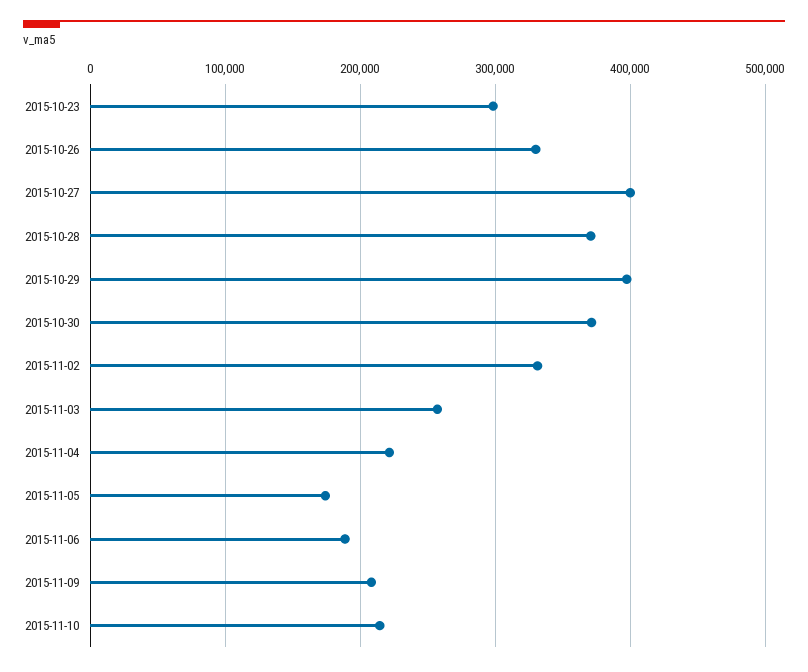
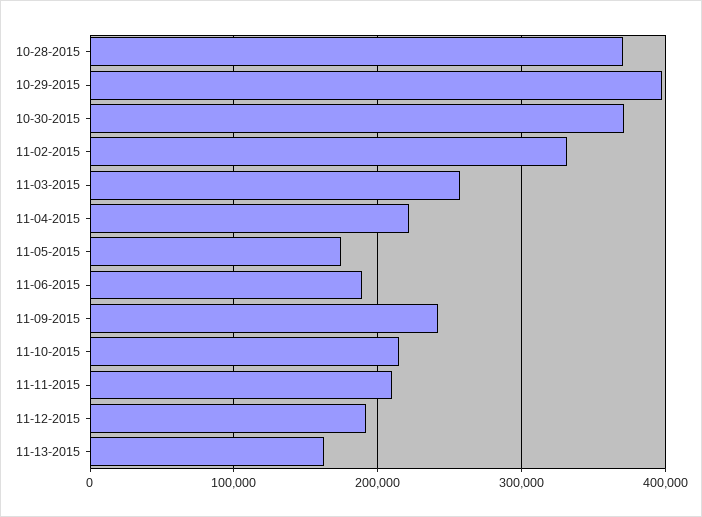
2015-10-23: 300000 -> none
2015-10-26: 330000 -> none
2015-10-27: 400000 -> none
2015-11-09: 210000 -> 240000
11-11-2015: none -> 210000
11-12-2015: none -> 190000
11-13-2015: none -> 160000

